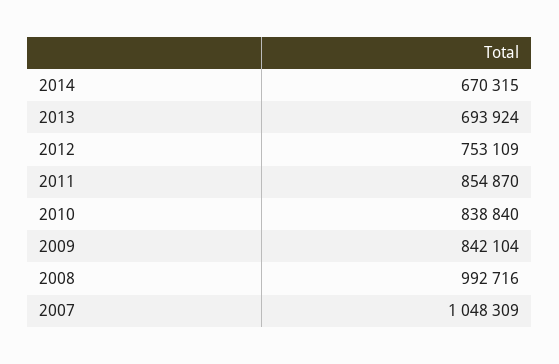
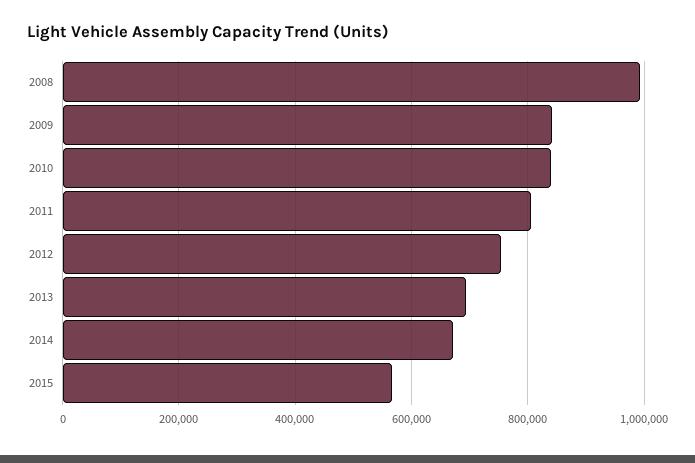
2011: 854870 -> 800000
2007: 1048309 -> none
2015: none -> 560000

